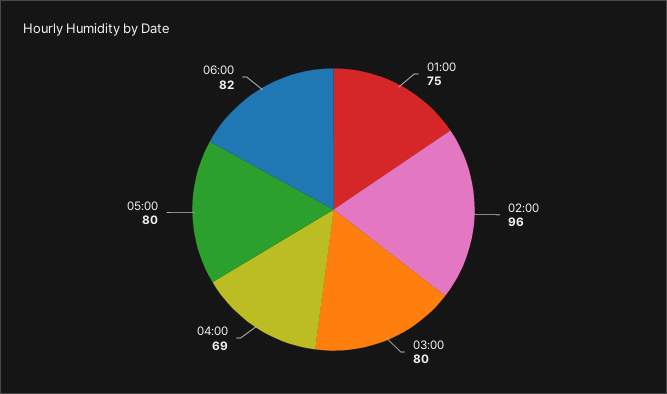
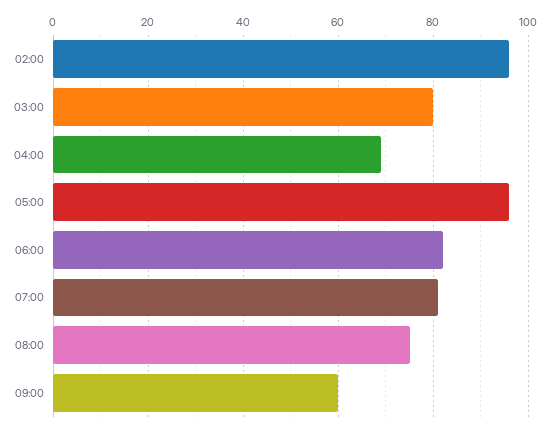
01:00: 75 -> none
05:00: 80 -> 95
07:00: none -> 80
08:00: none -> 75
09:00: none -> 60

